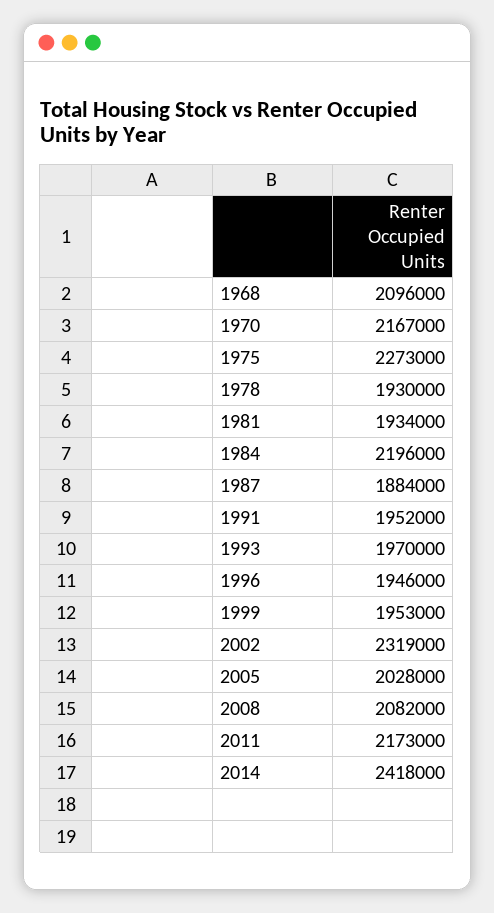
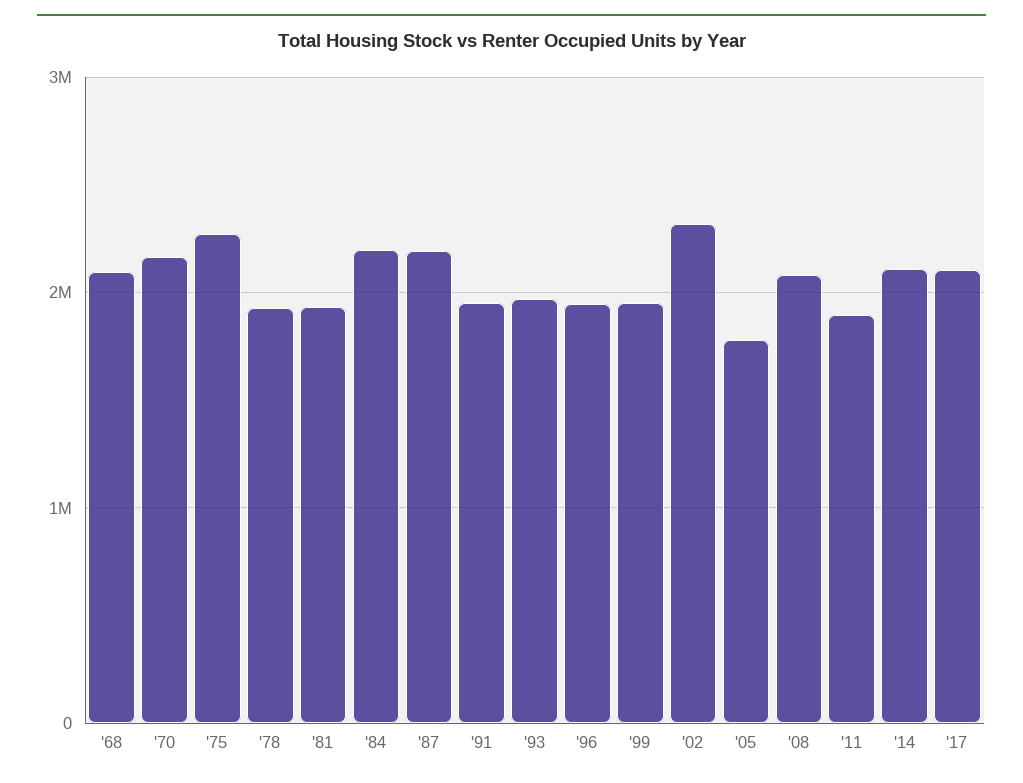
1987: 1884000 -> 2200000
2005: 2028000 -> 1800000
2011: 2173000 -> 1900000
2014: 2418000 -> 2100000
'17: none -> 2100000

